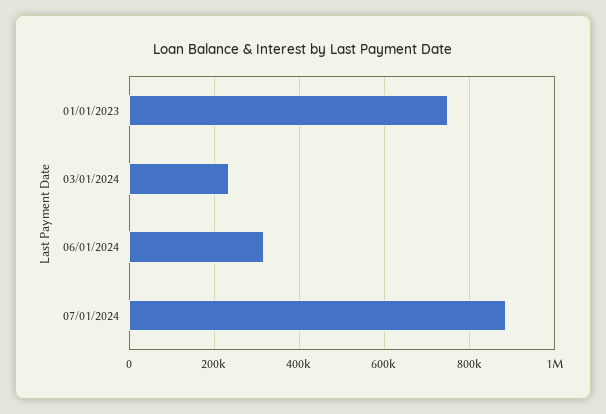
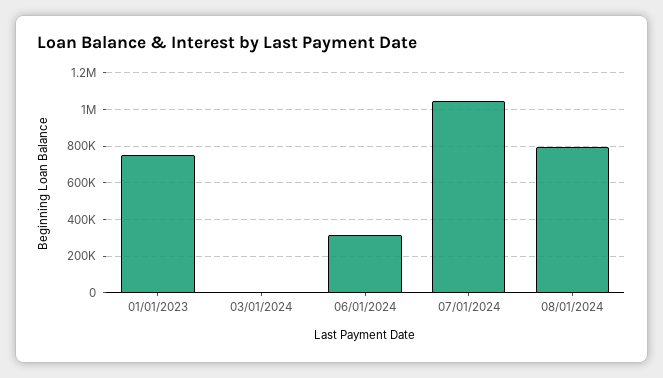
03/01/2024: 240000 -> 0
07/01/2024: 880000 -> 1050000
08/01/2024: none -> 800000

